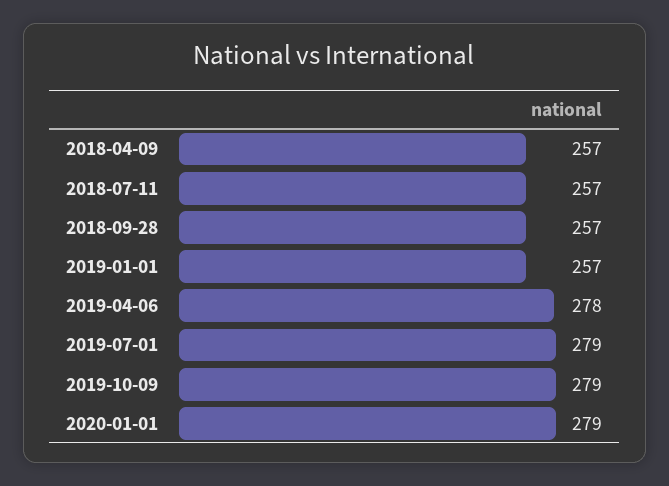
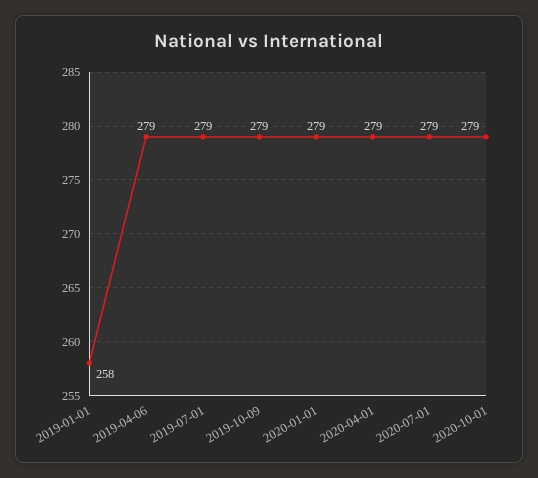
2018-04-09: 257 -> none
2018-07-11: 257 -> none
2018-09-28: 257 -> none
2019-01-01: 257 -> 258
2019-04-06: 278 -> 279
2020-04-01: none -> 279
2020-07-01: none -> 279
2020-10-01: none -> 279

